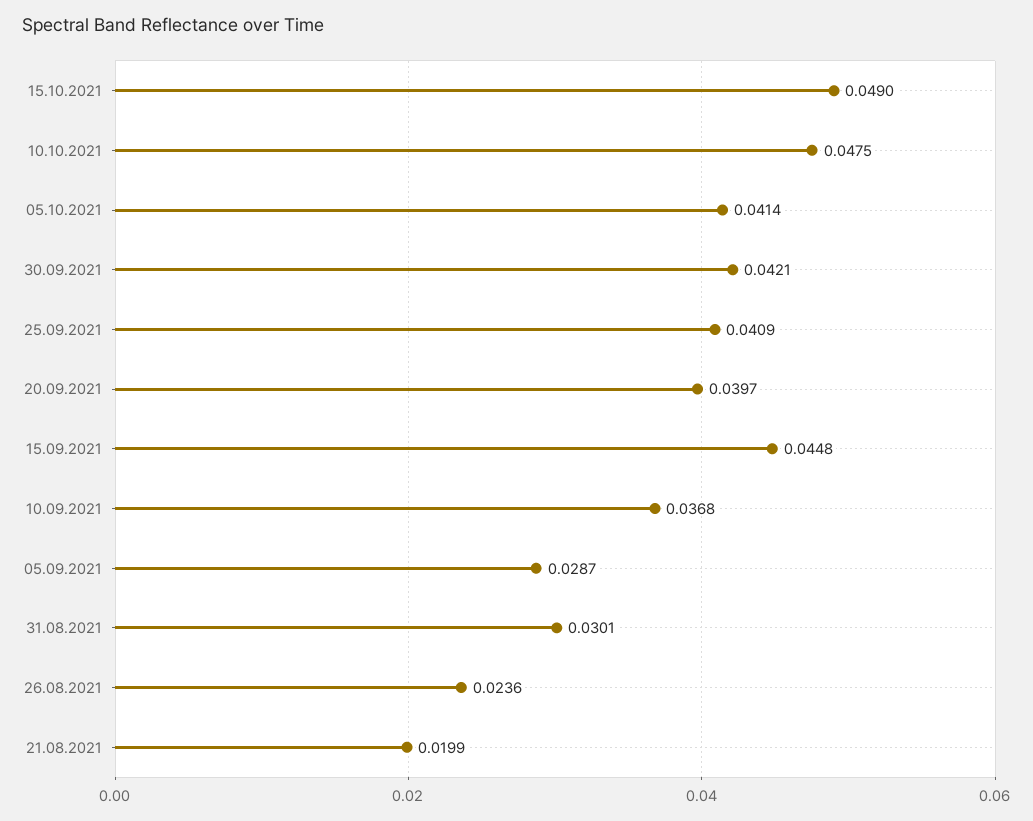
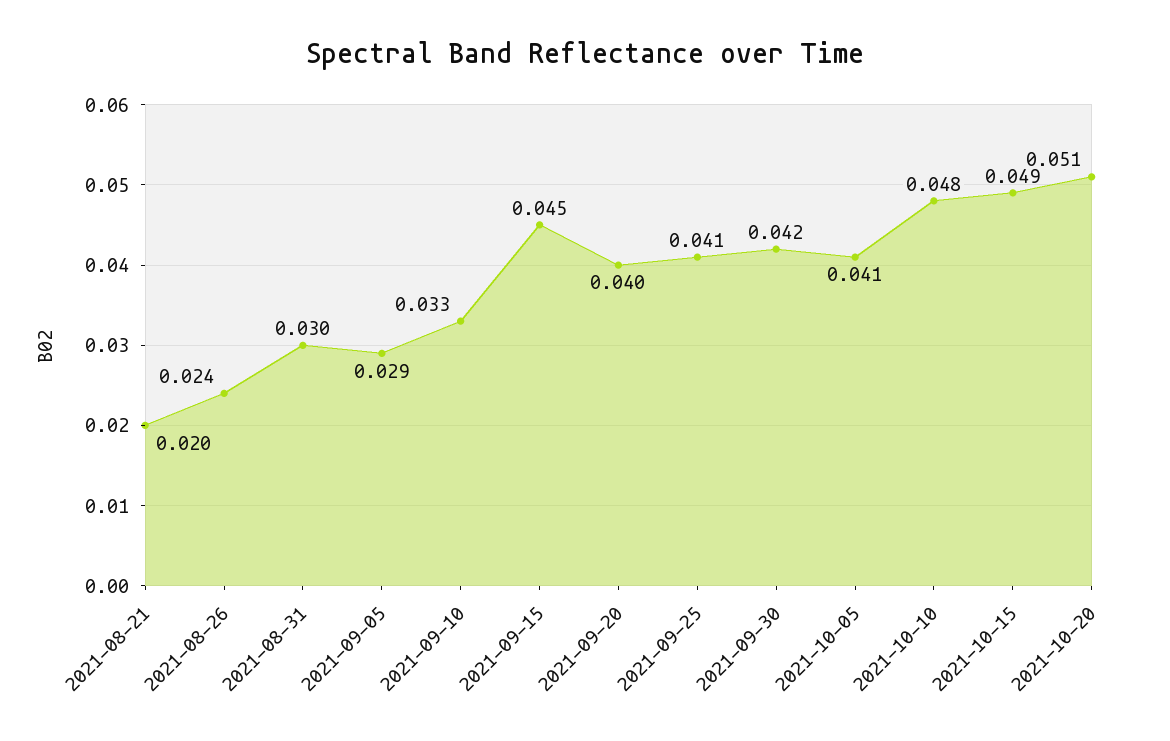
10.09.2021: 0.0368 -> 0.033
2021-10-20: none -> 0.051

